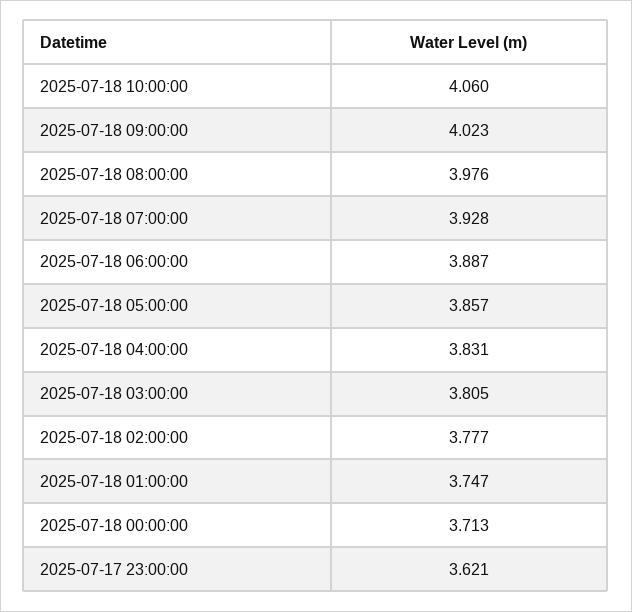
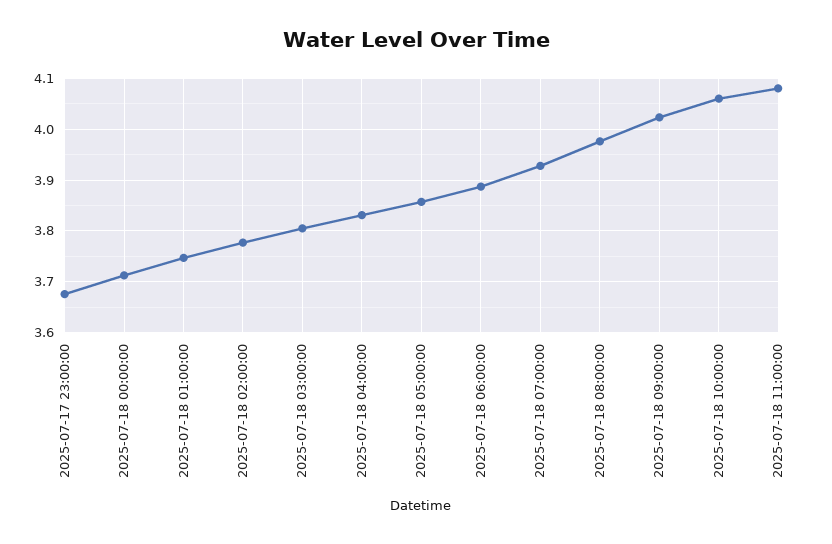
2025-07-17 23:00:00: 3.621 -> 3.68
2025-07-18 11:00:00: none -> 4.08

